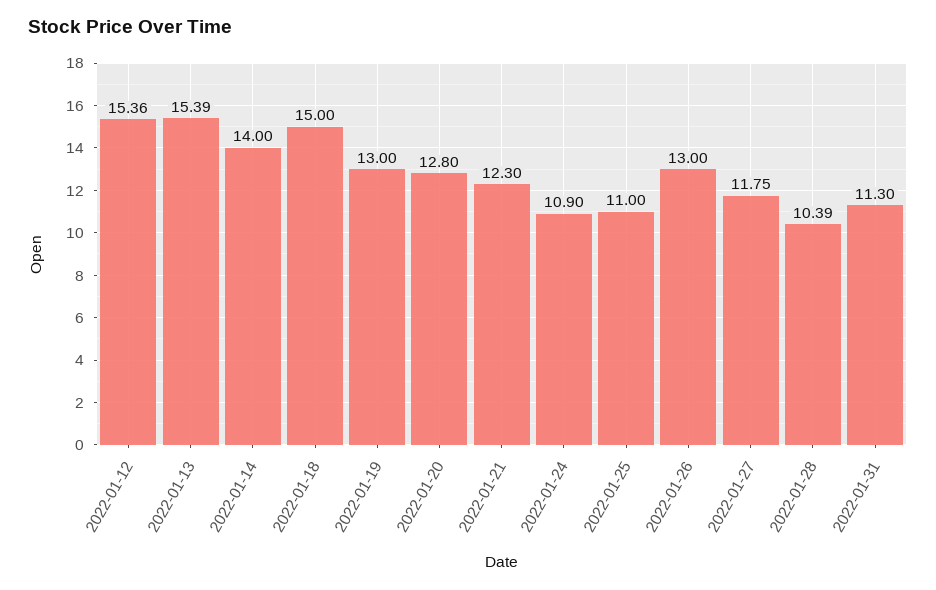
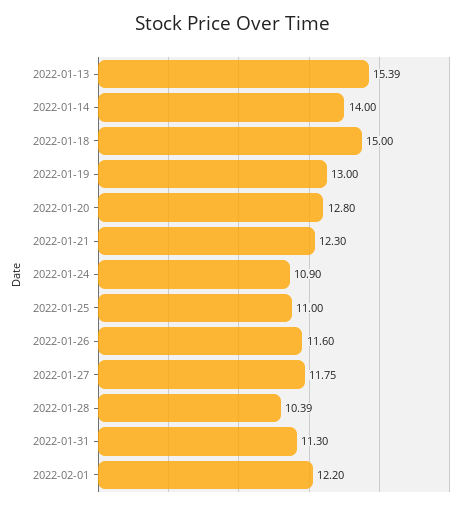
2022-01-12: 15.36 -> none
2022-01-26: 13 -> 11.6
2022-02-01: none -> 12.2

